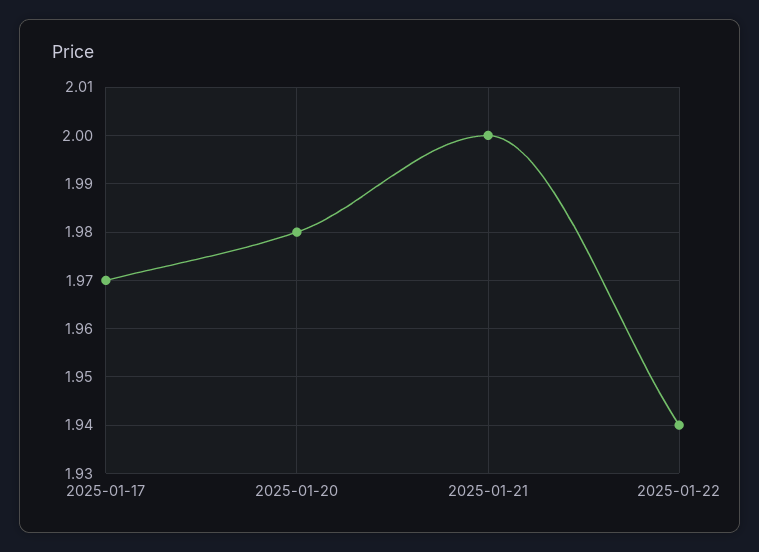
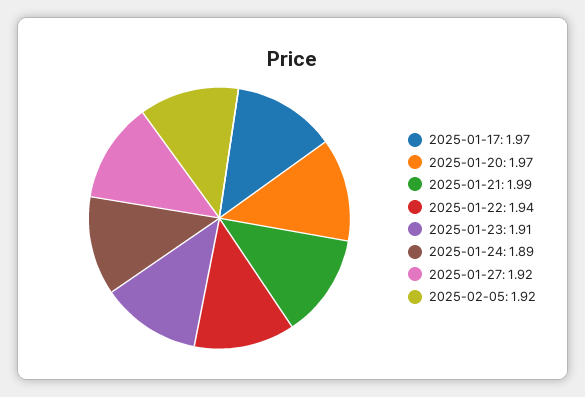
2025-01-20: 1.98 -> 1.97
2025-01-21: 2 -> 1.99
2025-01-23: none -> 1.91
2025-01-24: none -> 1.89
2025-01-27: none -> 1.92
2025-02-05: none -> 1.92

